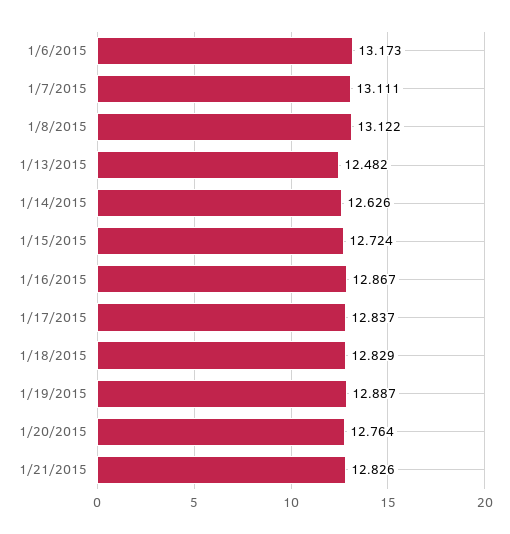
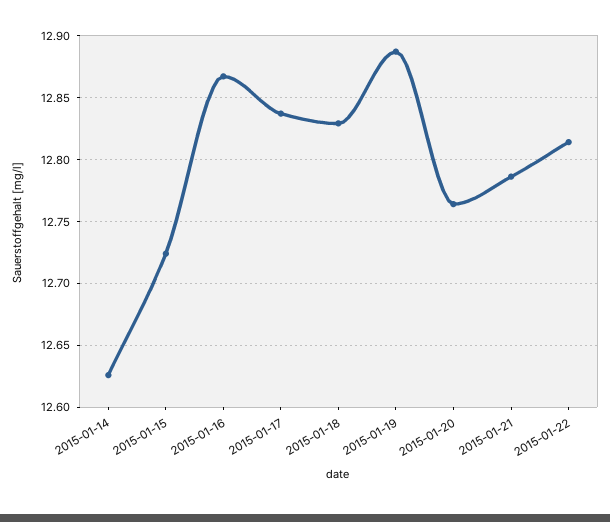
1/6/2015: 13.173 -> none
1/7/2015: 13.111 -> none
1/8/2015: 13.122 -> none
1/13/2015: 12.482 -> none
1/21/2015: 12.826 -> 12.785
2015-01-22: none -> 12.815

